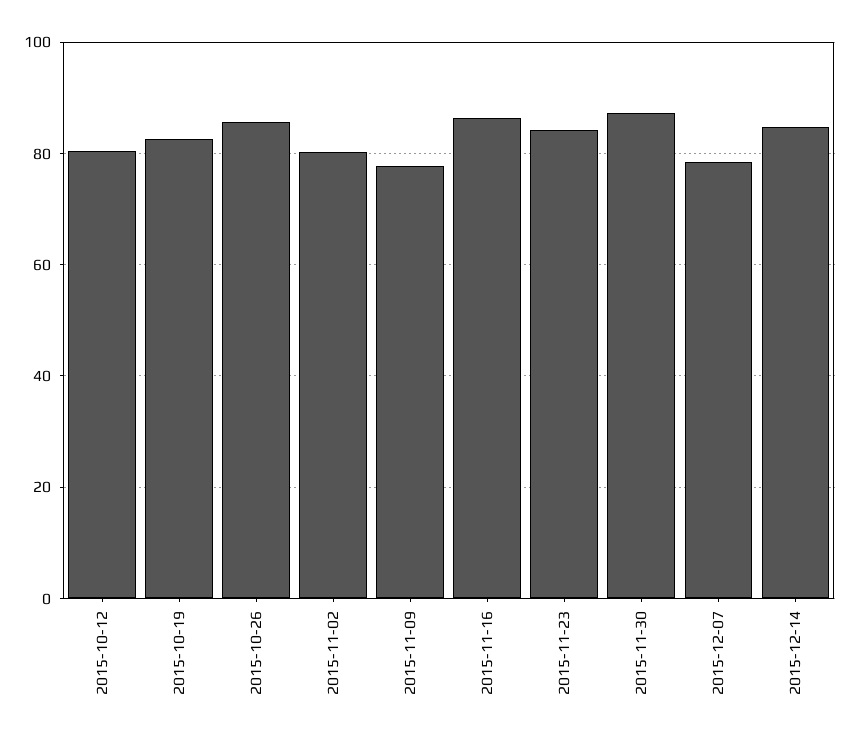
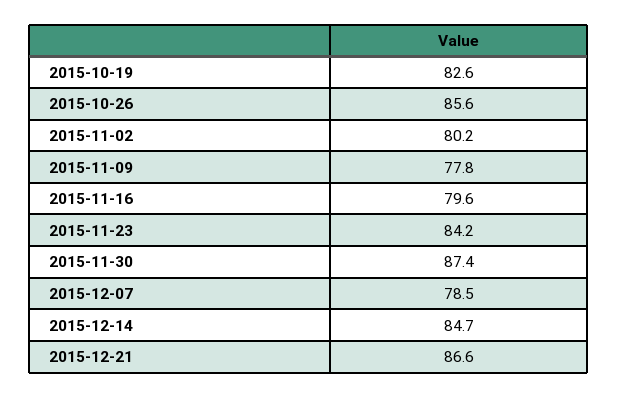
2015-10-12: 80 -> none
2015-11-16: 86 -> 79.6
2015-12-21: none -> 86.6

